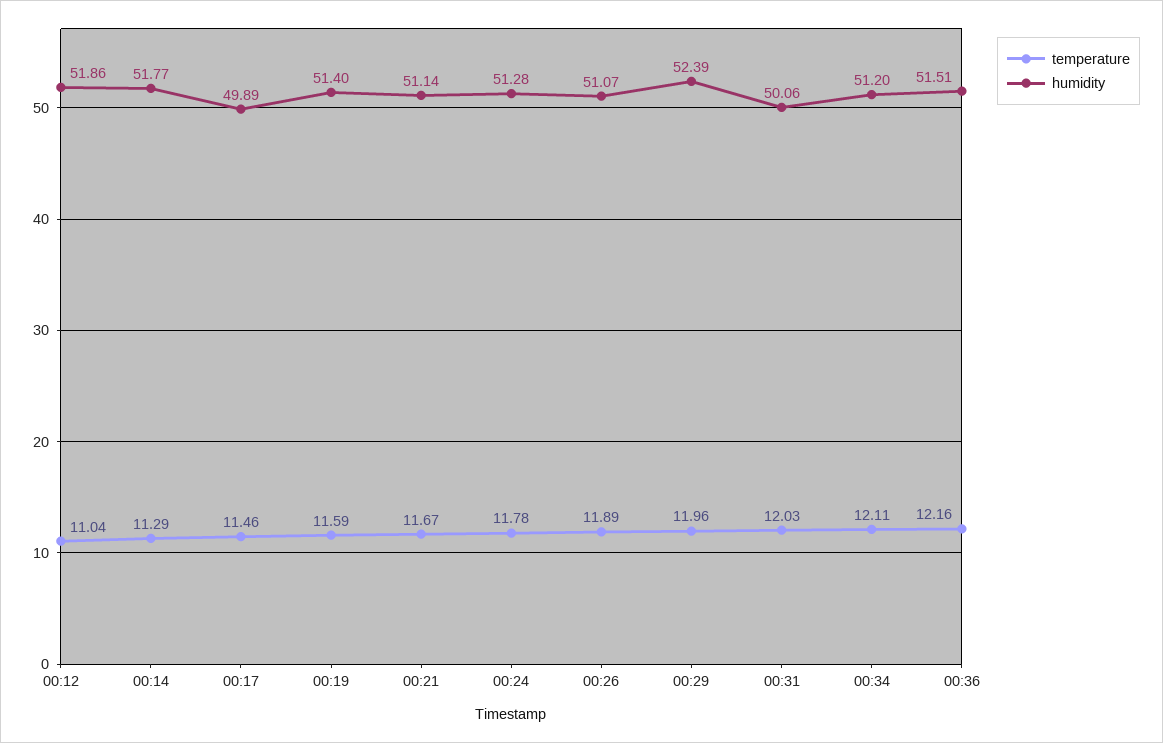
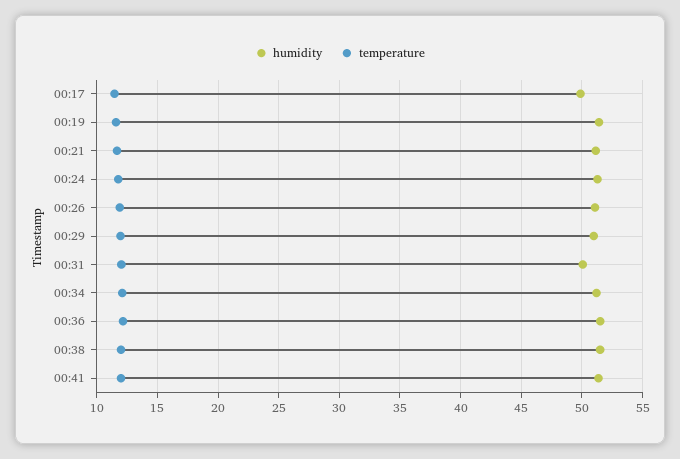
temperature, 00:12: 11.04 -> none
humidity, 00:12: 51.86 -> none
temperature, 00:14: 11.29 -> none
humidity, 00:14: 51.77 -> none
humidity, 00:29: 52.39 -> 51
humidity, 00:38: none -> 51.5
temperature, 00:38: none -> 12
humidity, 00:41: none -> 51.5
temperature, 00:41: none -> 12

